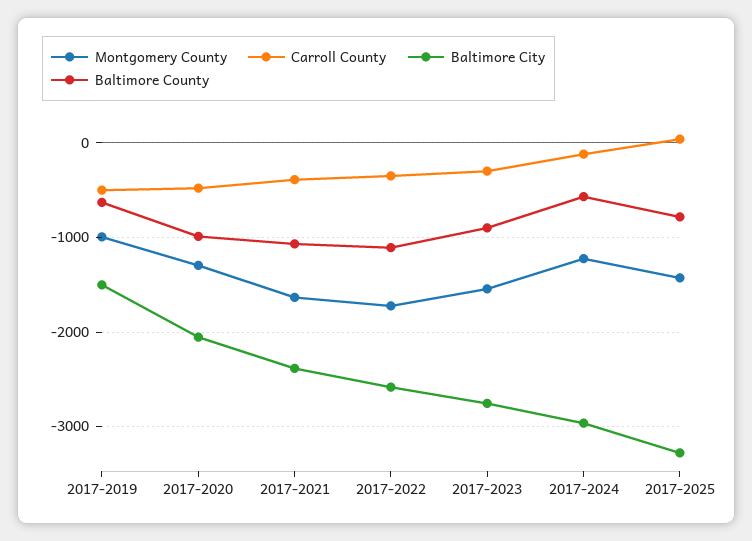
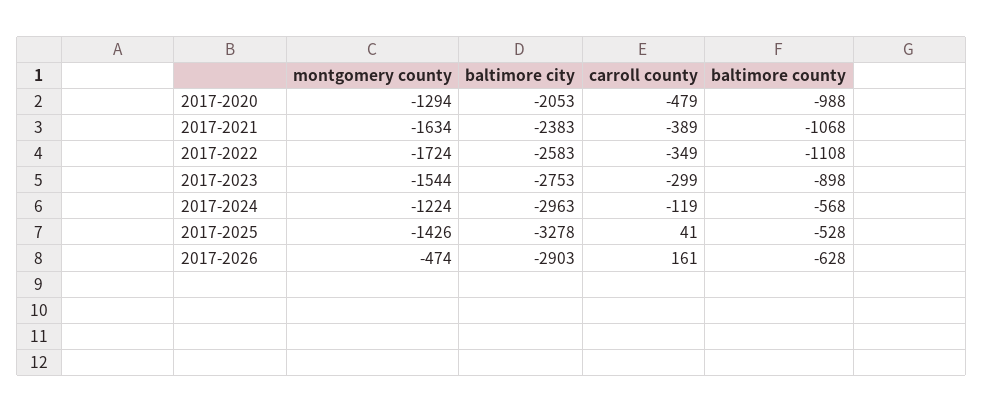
Montgomery County, 2017-2019: -1000 -> none
Carroll County, 2017-2019: -500 -> none
Baltimore City, 2017-2019: -1500 -> none
Baltimore County, 2017-2019: -600 -> none
Baltimore County, 2017-2025: -800 -> -528
Montgomery County, 2017-2026: none -> -474
Baltimore City, 2017-2026: none -> -2903
Carroll County, 2017-2026: none -> 161
Baltimore County, 2017-2026: none -> -628

